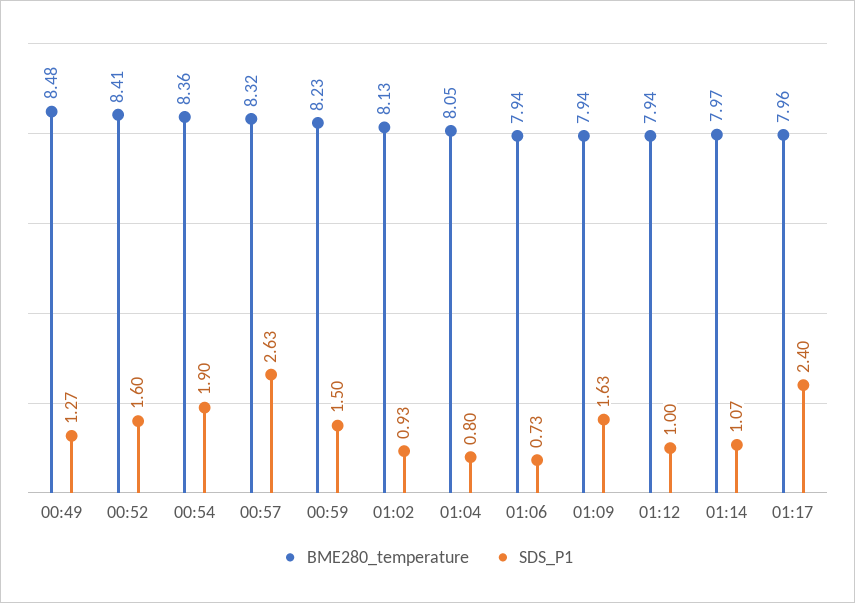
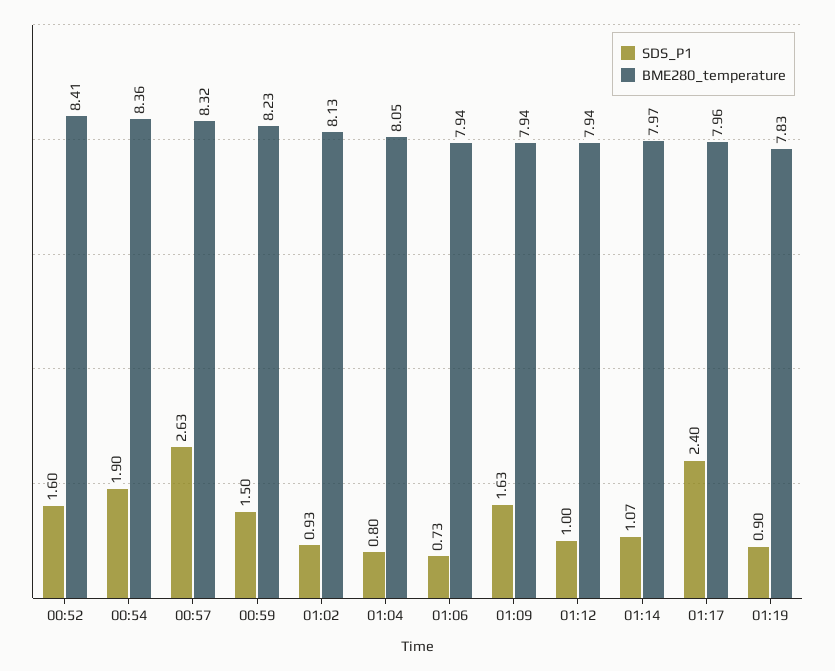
BME280_temperature, 00:49: 8.48 -> none
SDS_P1, 00:49: 1.27 -> none
SDS_P1, 01:19: none -> 0.9
BME280_temperature, 01:19: none -> 7.83

